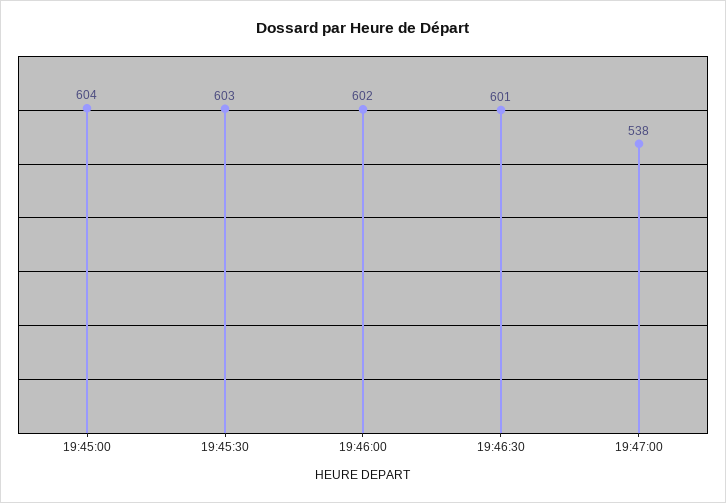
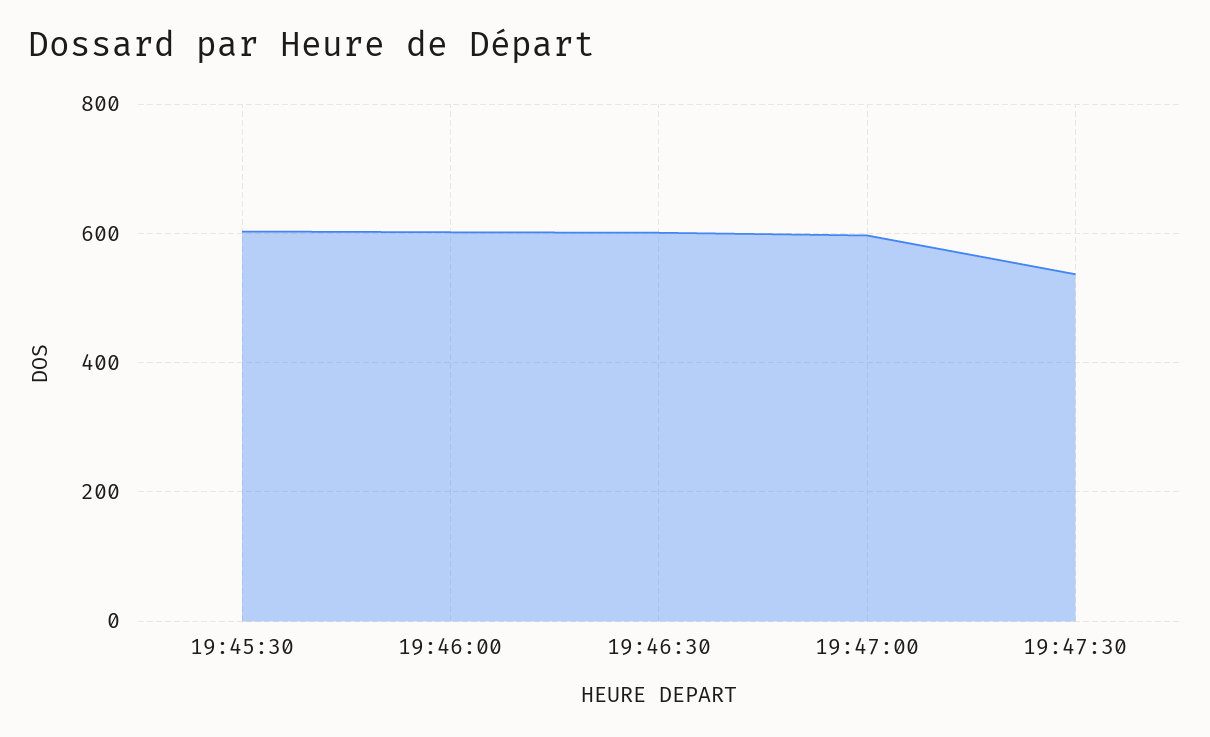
19:45:00: 604 -> none
19:47:00: 538 -> 600
19:47:30: none -> 540

